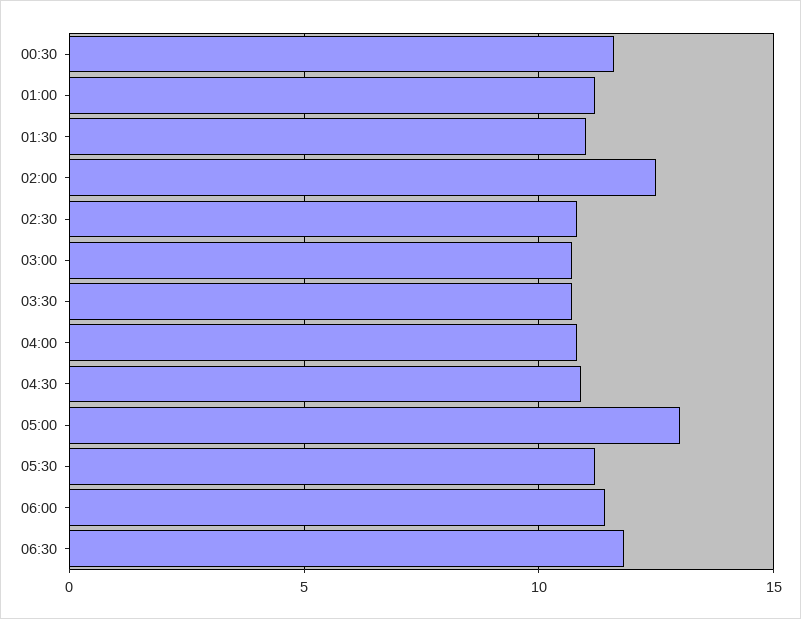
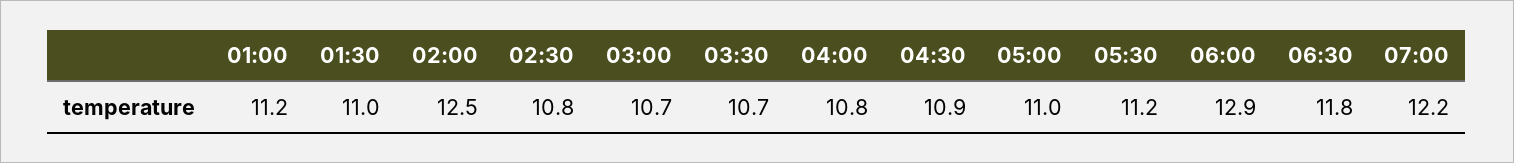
00:30: 11.5 -> none
05:00: 13 -> 11
06:00: 11.5 -> 12.9
07:00: none -> 12.2

